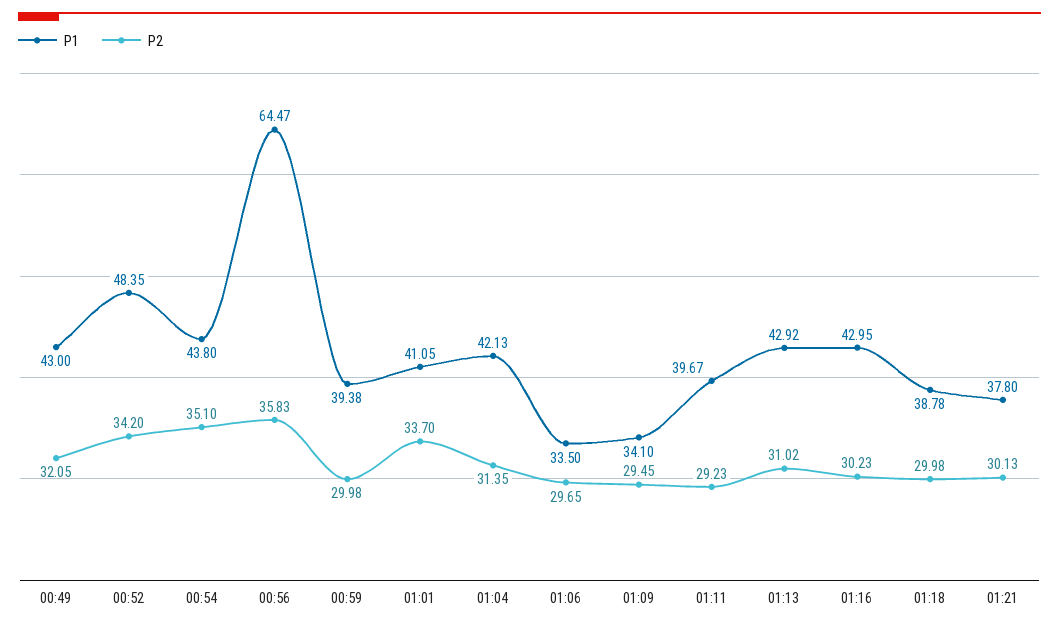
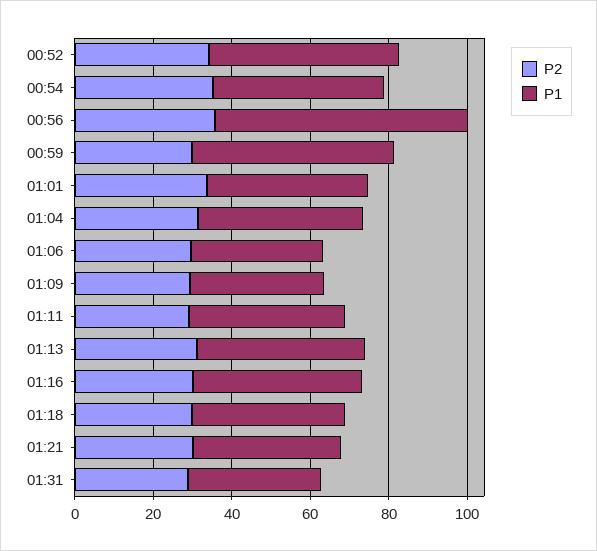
P1, 00:49: 43 -> none
P2, 00:49: 32.05 -> none
P1, 00:59: 39.38 -> 50
P2, 01:31: none -> 30
P1, 01:31: none -> 35

